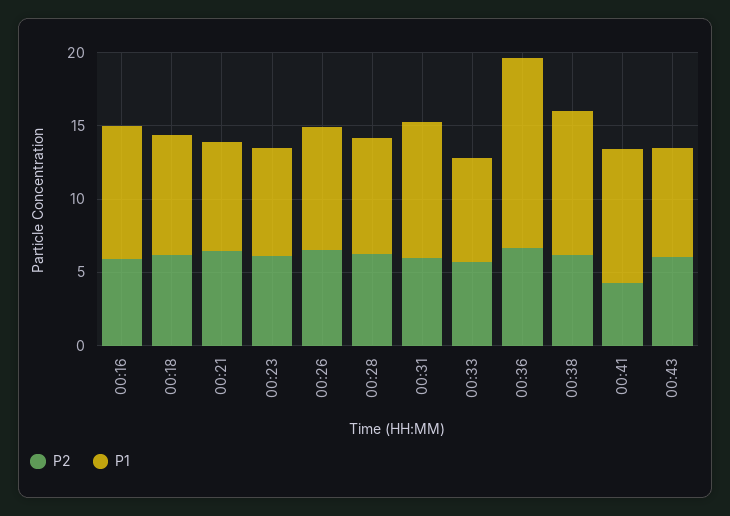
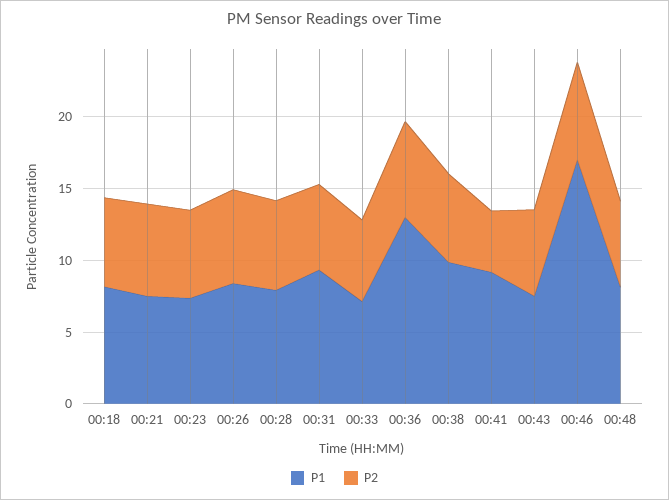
P2, 00:16: 6 -> none
P1, 00:16: 9 -> none
P1, 00:46: none -> 17
P2, 00:46: none -> 7
P1, 00:48: none -> 8
P2, 00:48: none -> 6

